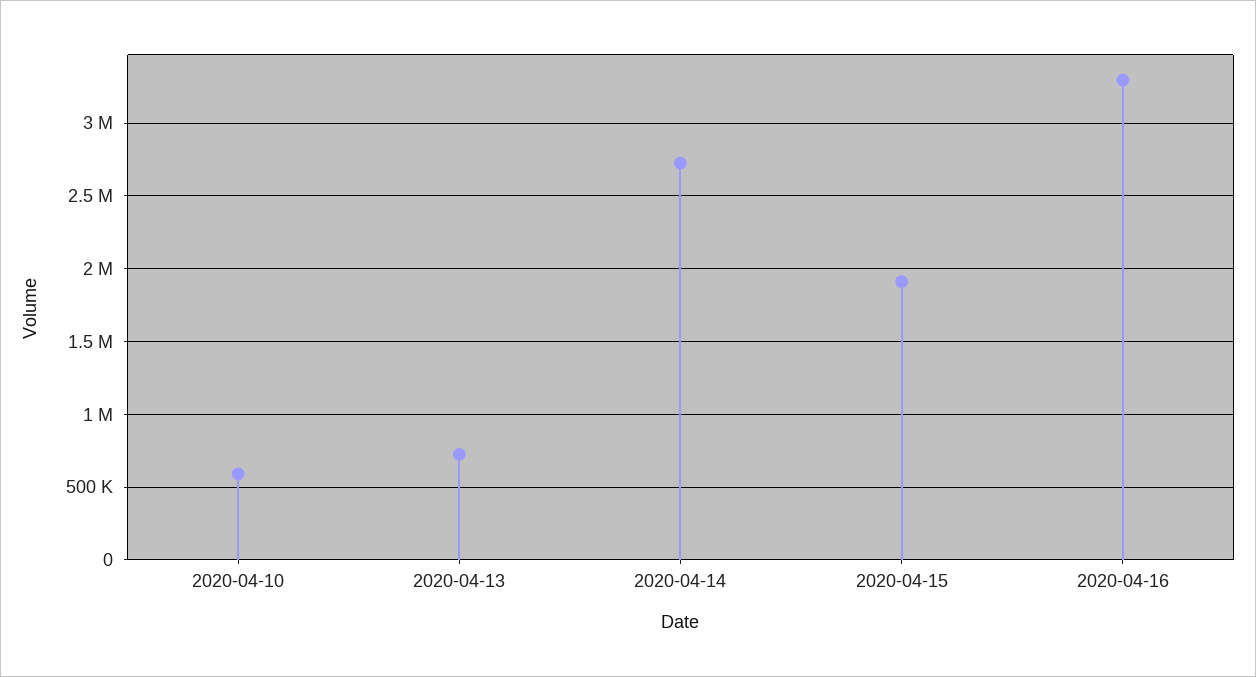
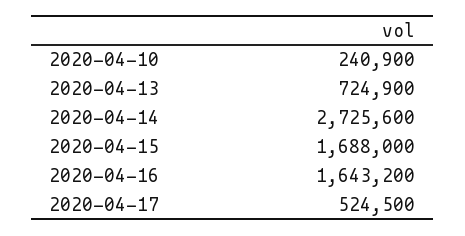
2020-04-10: 600000 -> 240900
2020-04-15: 1900000 -> 1688000
2020-04-16: 3300000 -> 1643200
2020-04-17: none -> 524500

